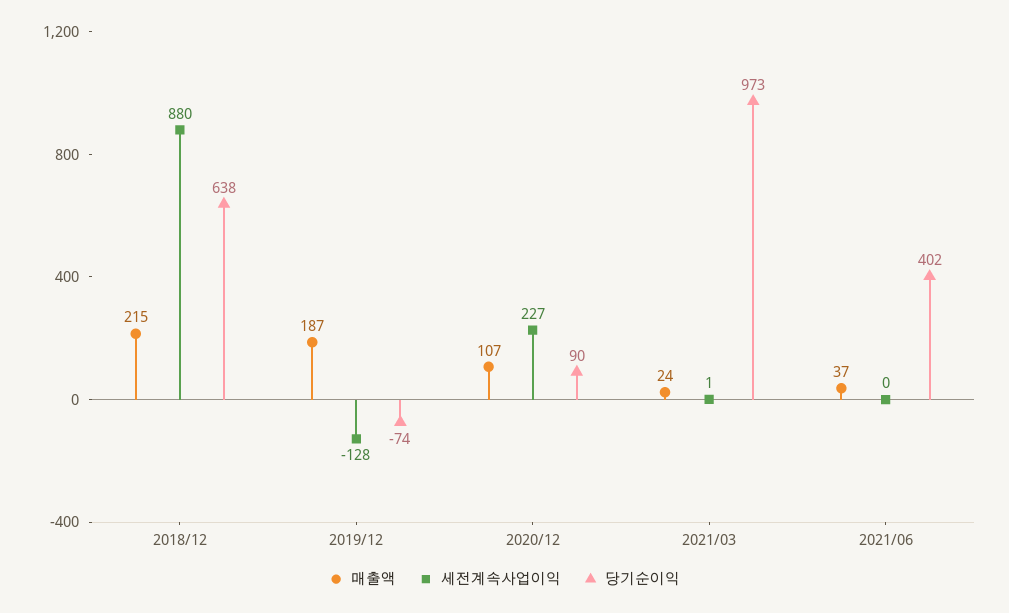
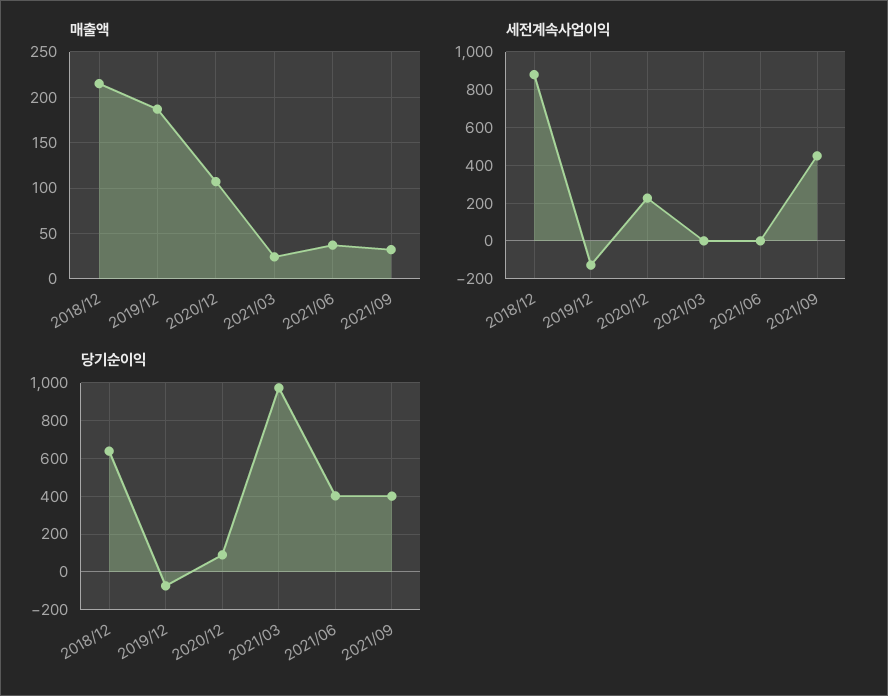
매출액, 2021/09: none -> 30
세전계속사업이익, 2021/09: none -> 450
당기순이익, 2021/09: none -> 400

